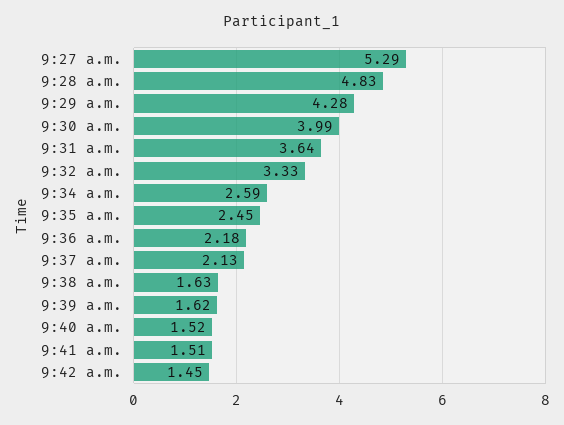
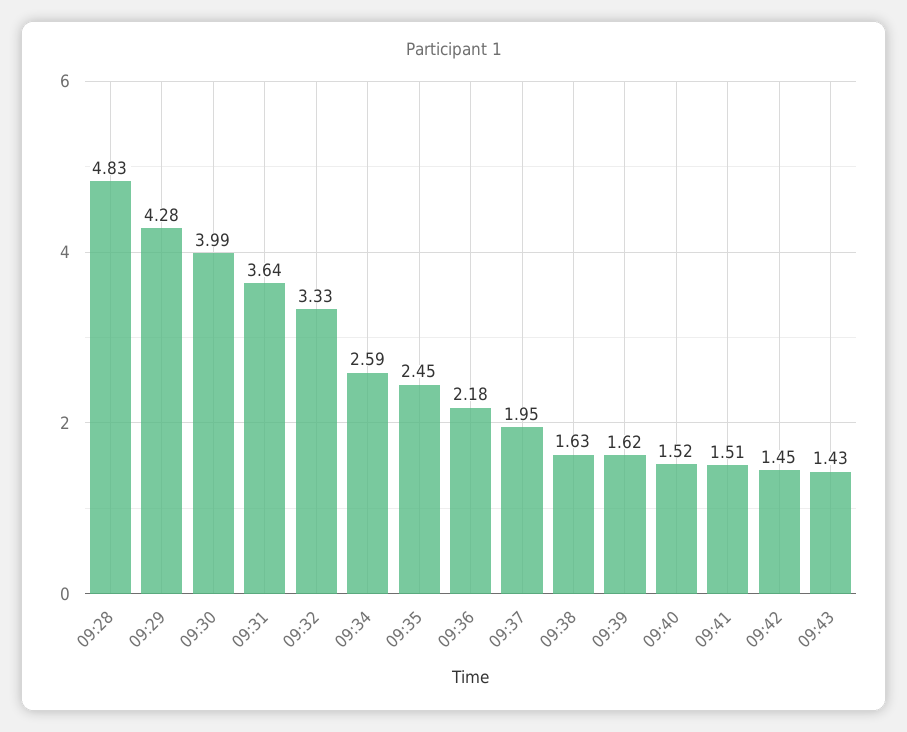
9:27 a.m.: 5.29 -> none
9:37 a.m.: 2.13 -> 1.95
09:43: none -> 1.43

